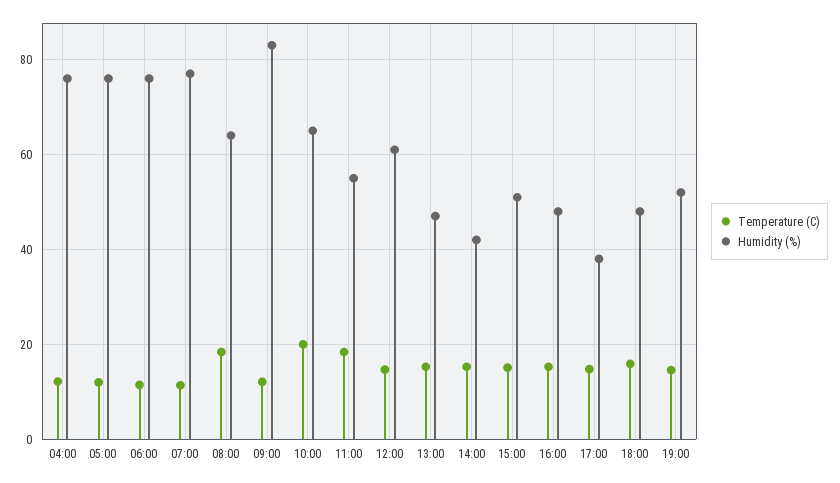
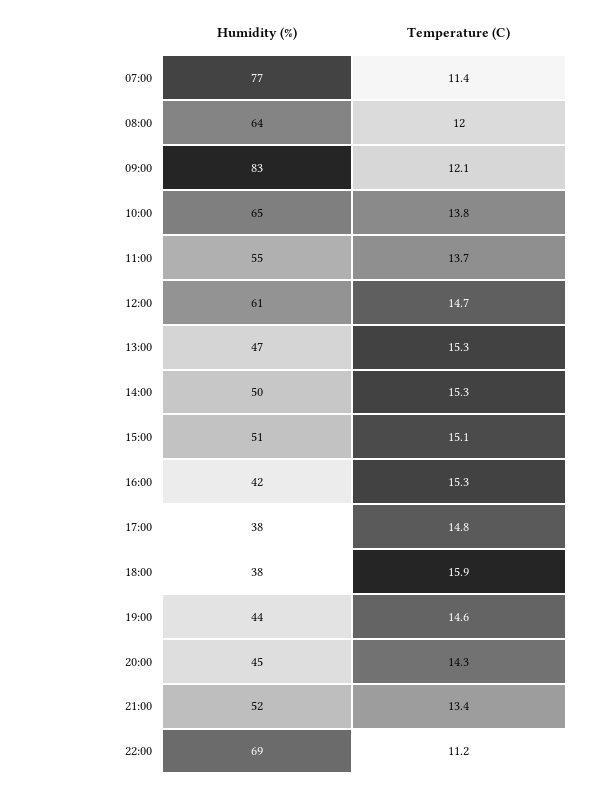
Temperature (C), 04:00: 12 -> none
Humidity (%), 04:00: 76 -> none
Temperature (C), 05:00: 12 -> none
Humidity (%), 05:00: 76 -> none
Temperature (C), 06:00: 12 -> none
Humidity (%), 06:00: 76 -> none
Temperature (C), 08:00: 18 -> 12
Temperature (C), 10:00: 20 -> 13.8
Temperature (C), 11:00: 18 -> 13.7
Humidity (%), 14:00: 42 -> 50
Humidity (%), 16:00: 48 -> 42
Humidity (%), 18:00: 48 -> 38
Humidity (%), 19:00: 52 -> 44
Humidity (%), 20:00: none -> 45
Temperature (C), 20:00: none -> 14.3
Humidity (%), 21:00: none -> 52
Temperature (C), 21:00: none -> 13.4
Humidity (%), 22:00: none -> 69
Temperature (C), 22:00: none -> 11.2

